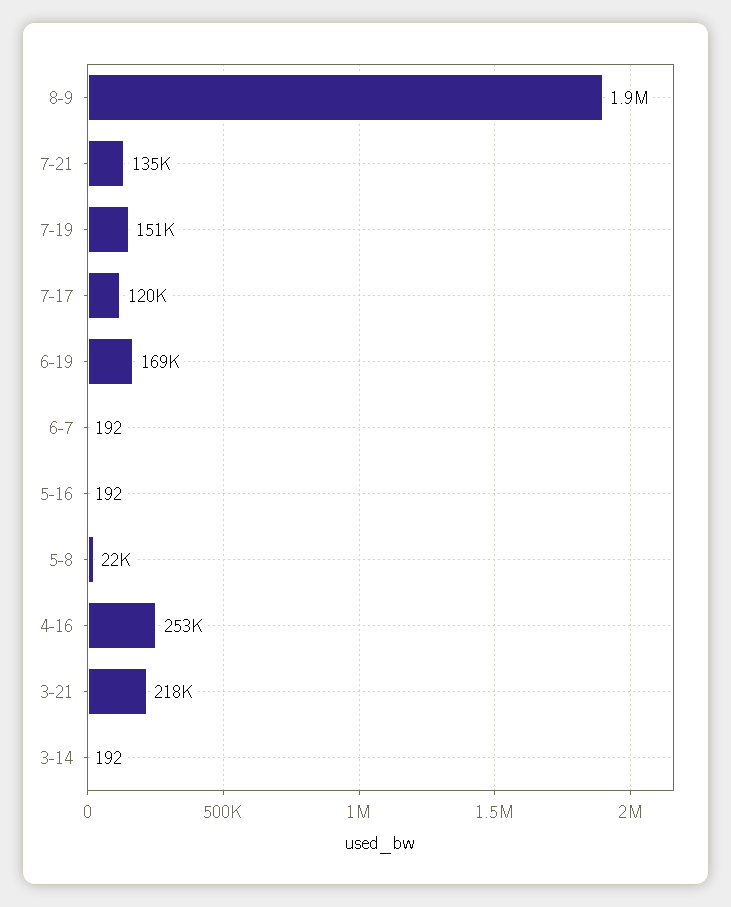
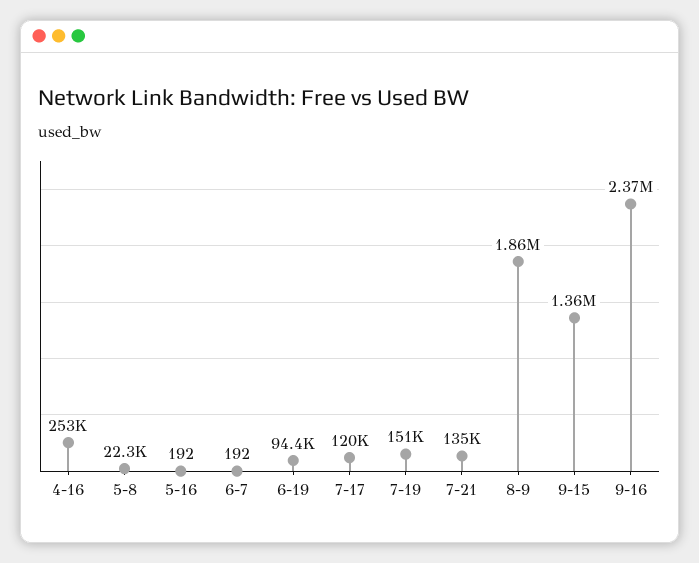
6-19: 169000 -> 94400
3-21: 218000 -> none
3-14: 192 -> none
9-15: none -> 1360000
9-16: none -> 2370000

